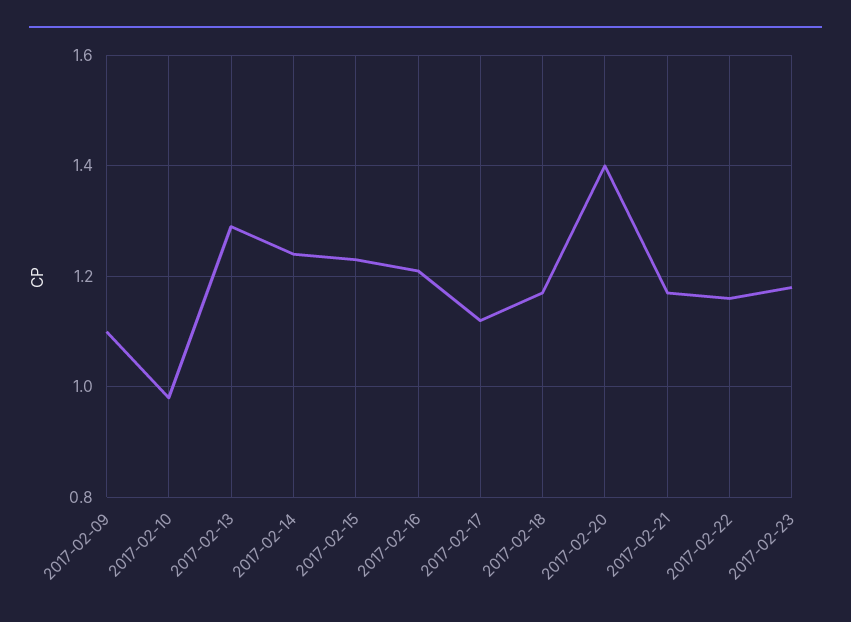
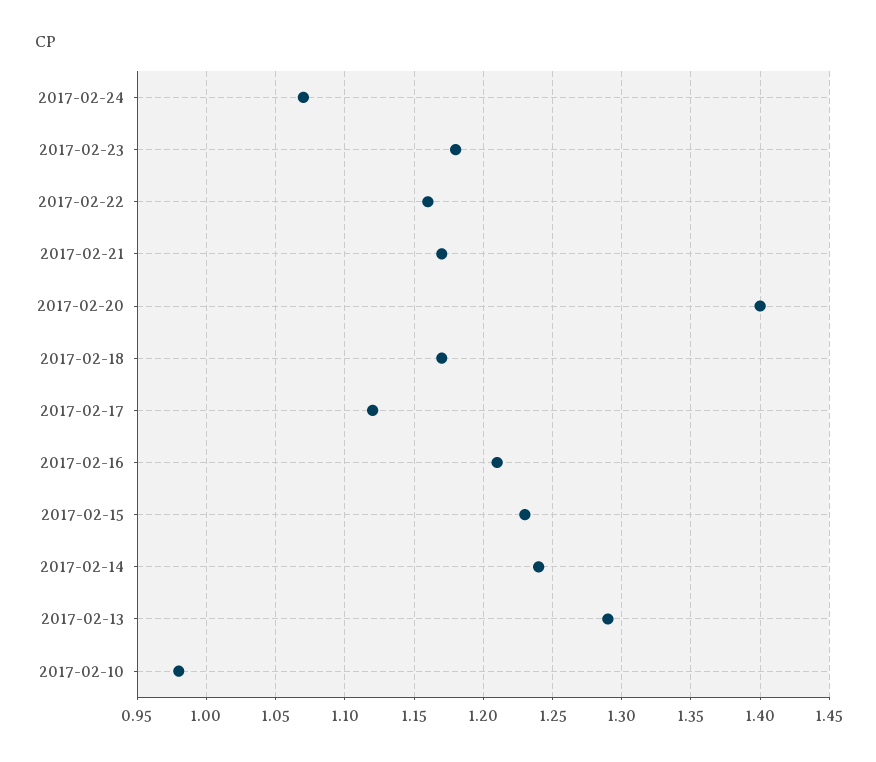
2017-02-09: 1.1 -> none
2017-02-24: none -> 1.07

